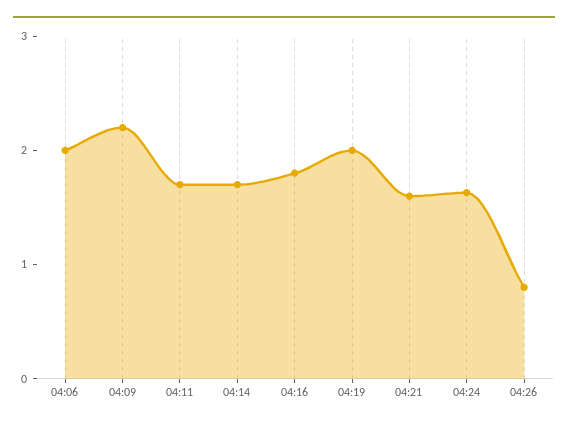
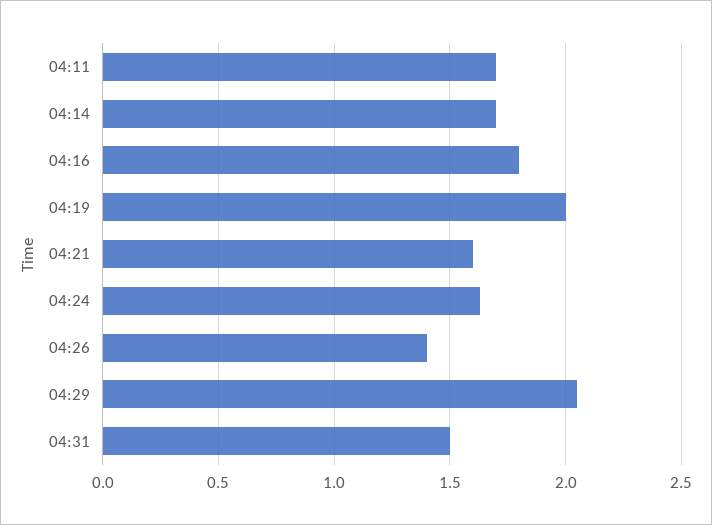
04:06: 2 -> none
04:09: 2.2 -> none
04:26: 0.8 -> 1.4
04:29: none -> 2.05
04:31: none -> 1.5

